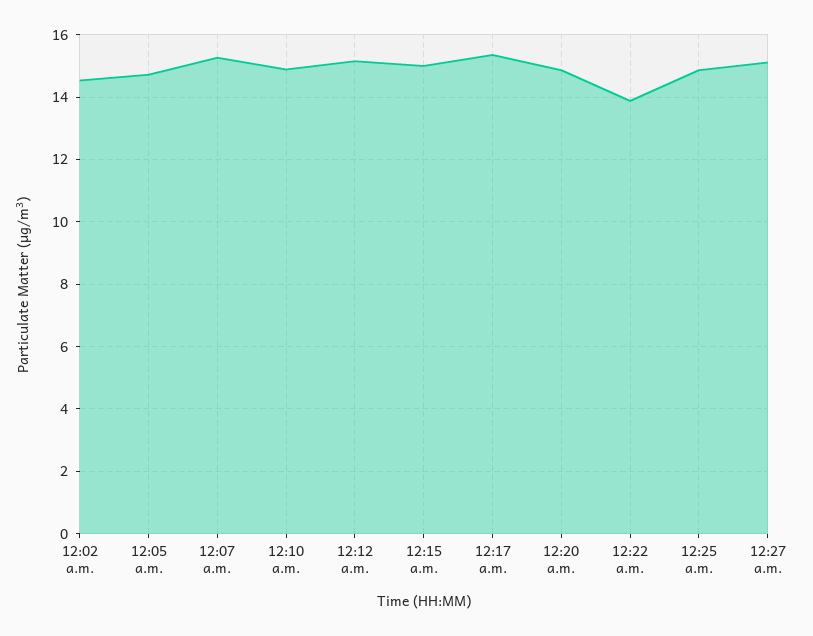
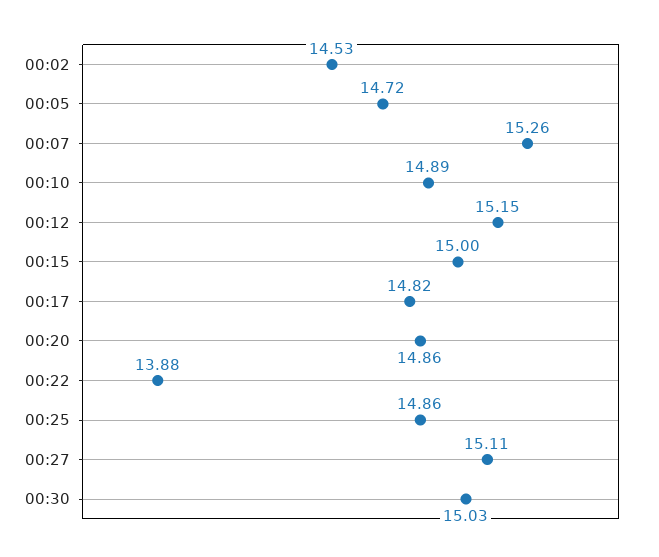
12:17 a.m.: 15.4 -> 14.82
00:30: none -> 15.03

